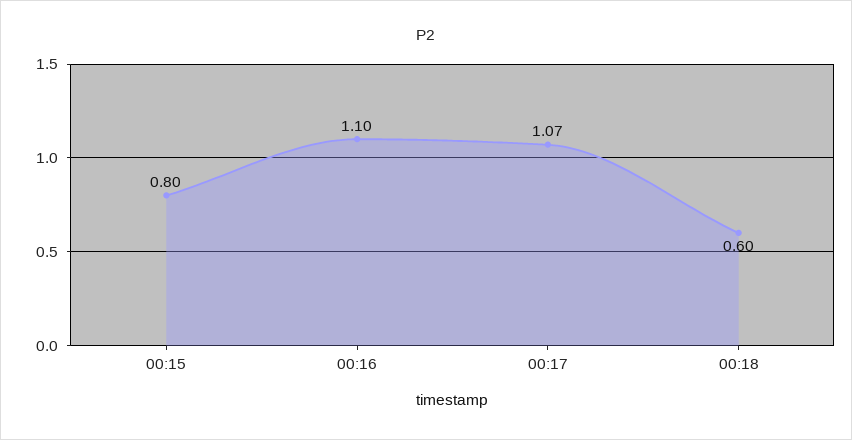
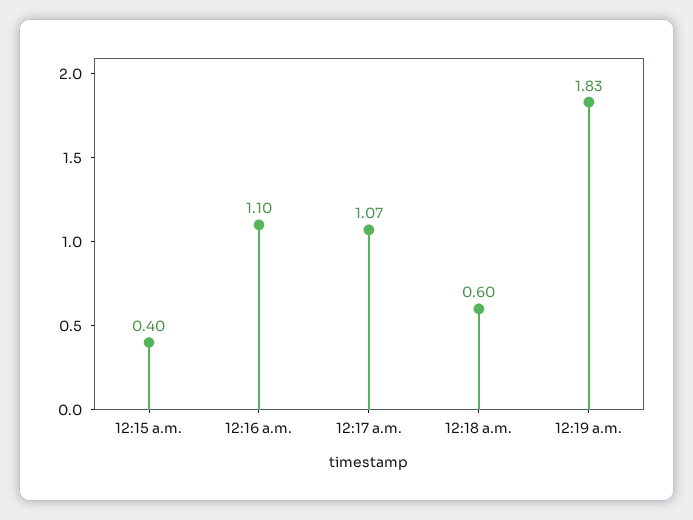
00:15: 0.8 -> 0.4
12:19 a.m.: none -> 1.83

